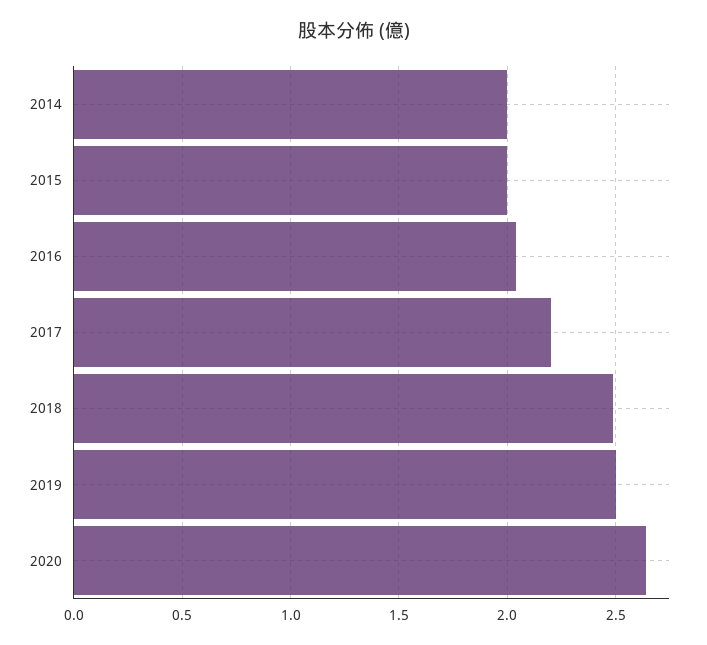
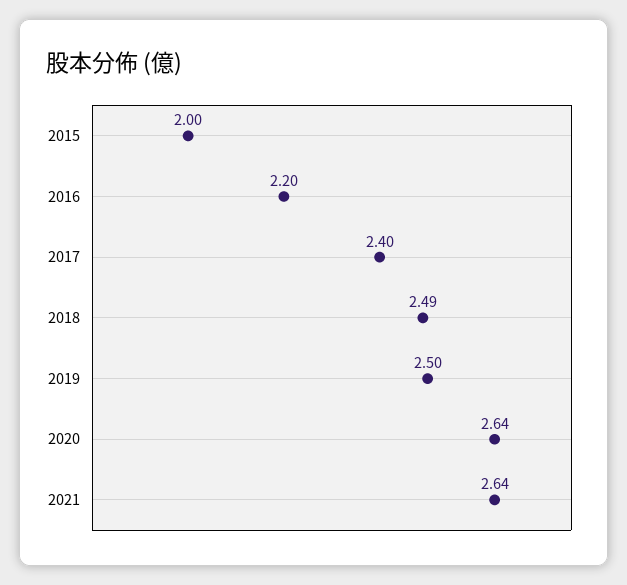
2014: 2 -> none
2016: 2.05 -> 2.2
2017: 2.2 -> 2.4
2021: none -> 2.64

